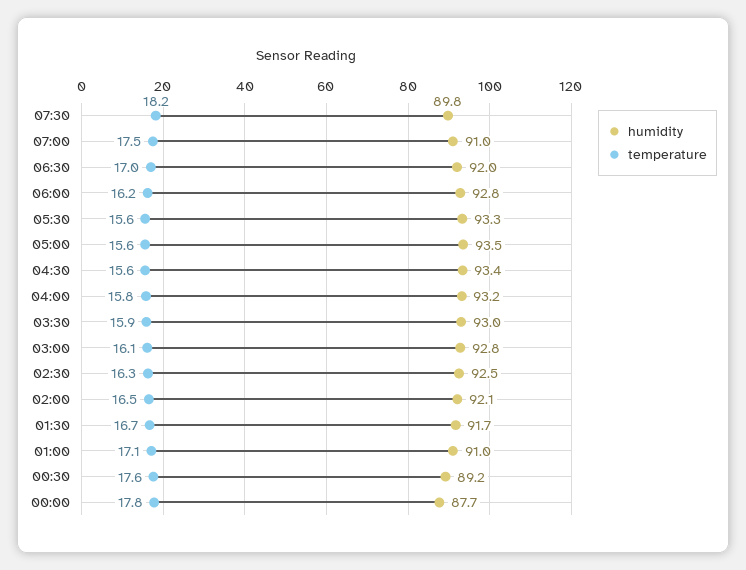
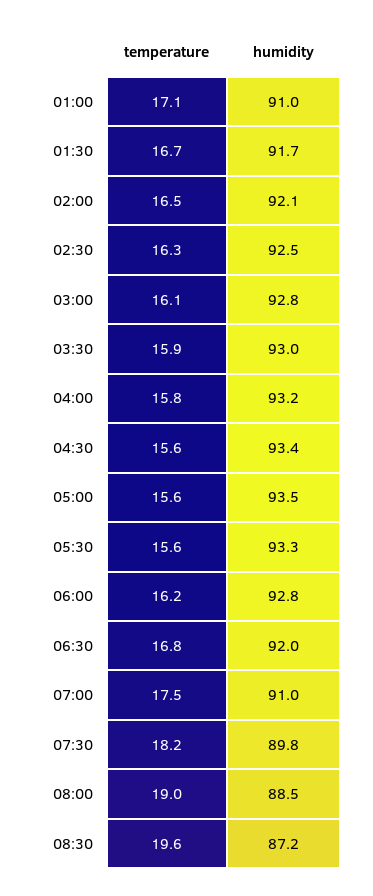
temperature, 06:30: 17 -> 16.8
humidity, 00:30: 89.2 -> none
temperature, 00:30: 17.6 -> none
humidity, 00:00: 87.7 -> none
temperature, 00:00: 17.8 -> none
temperature, 08:00: none -> 19
humidity, 08:00: none -> 88.5
temperature, 08:30: none -> 19.6
humidity, 08:30: none -> 87.2

